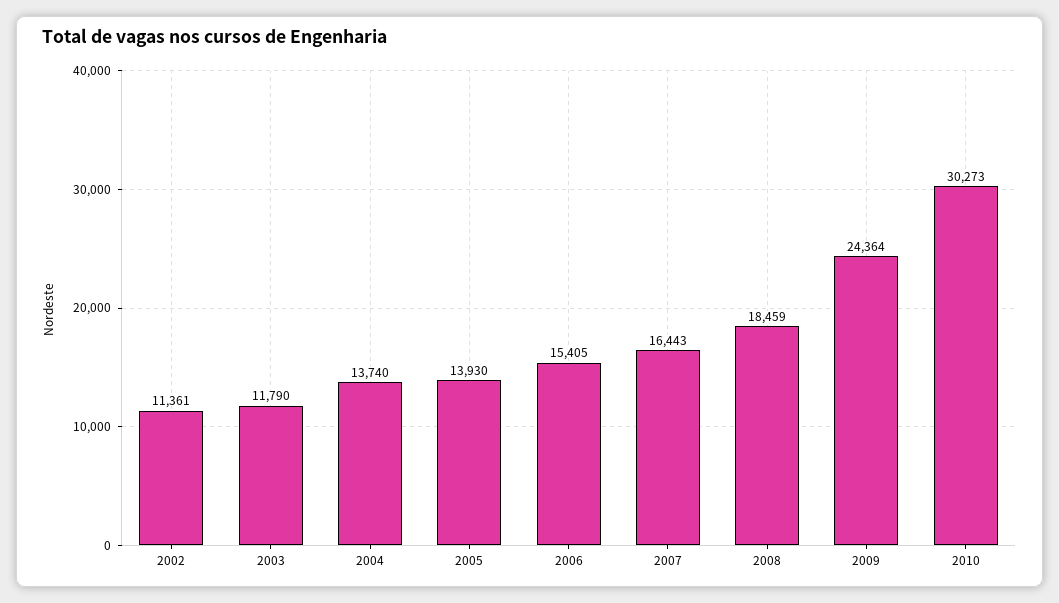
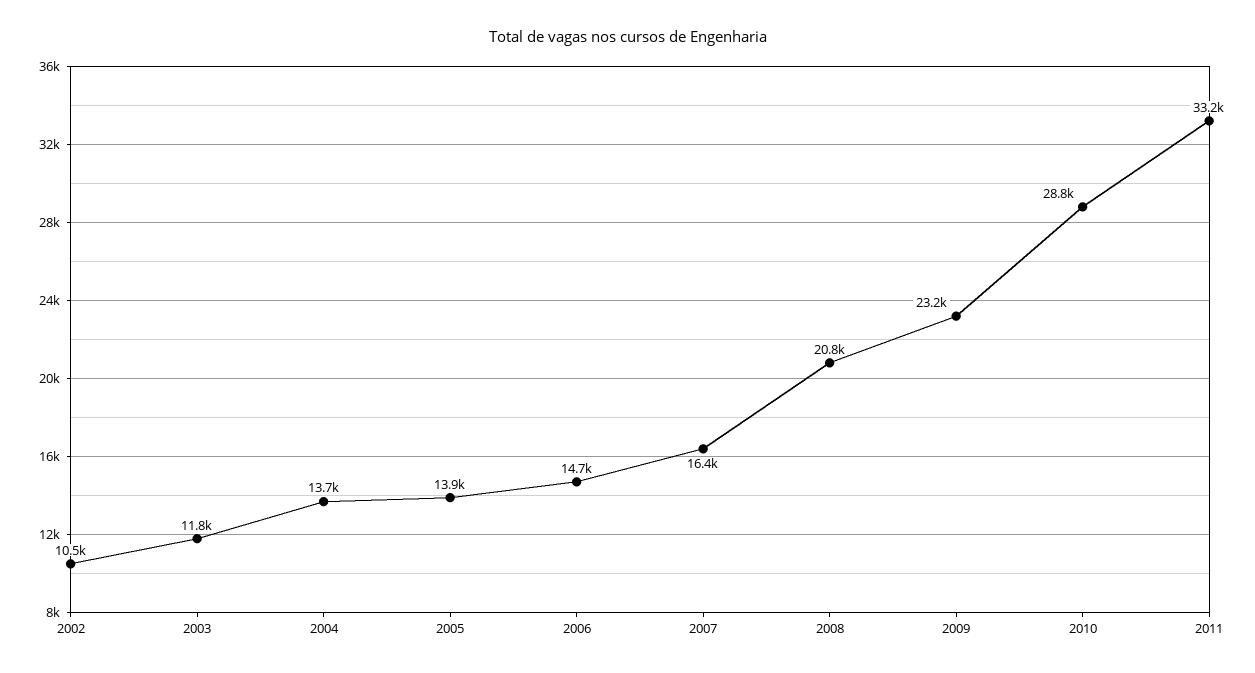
2002: 11361 -> 10500
2006: 15405 -> 14700
2008: 18459 -> 20800
2009: 24364 -> 23200
2010: 30273 -> 28800
2011: none -> 33200

